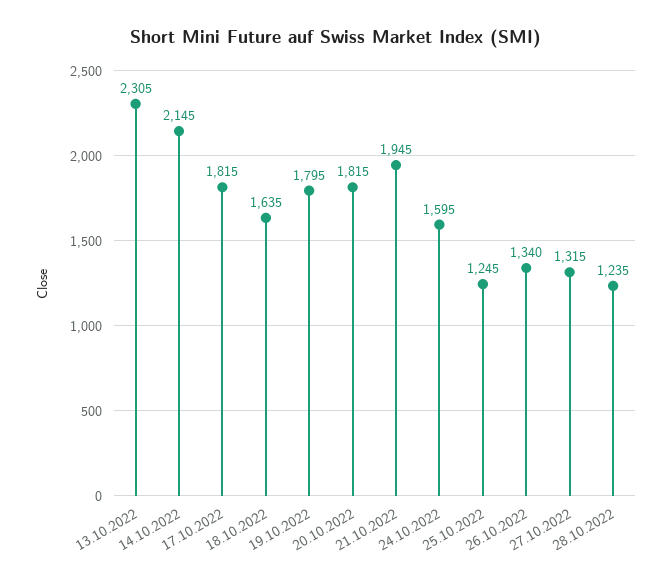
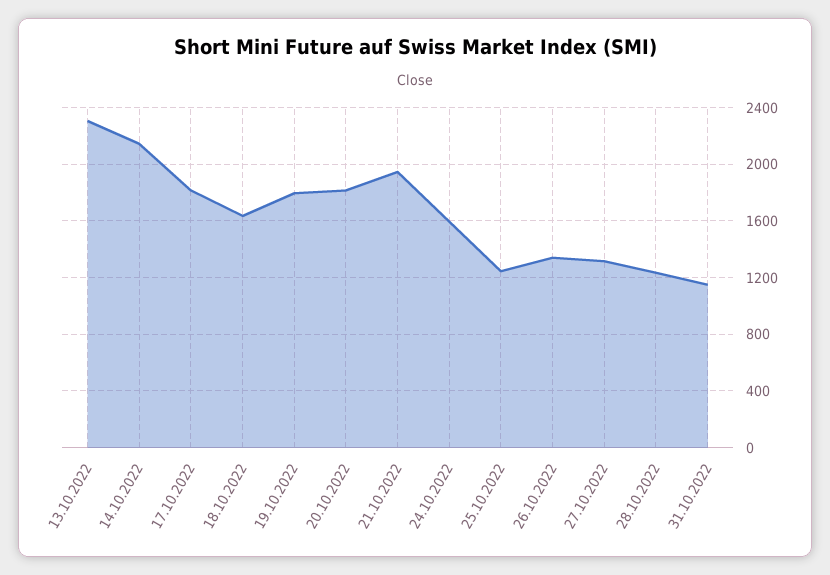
31.10.2022: none -> 1150

